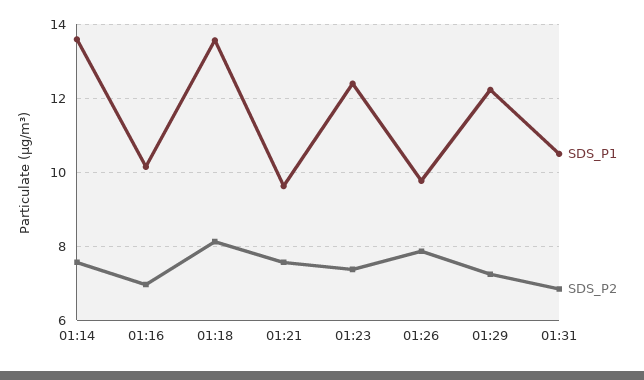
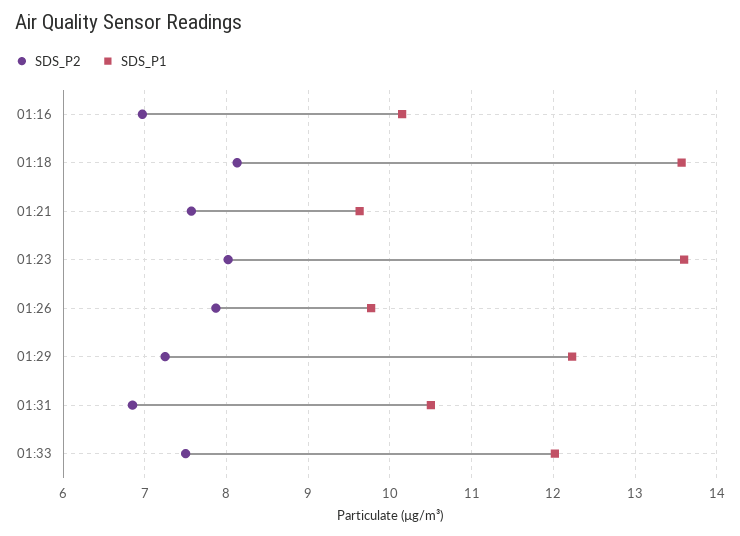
SDS_P1, 01:14: 13.6 -> none
SDS_P2, 01:14: 7.6 -> none
SDS_P1, 01:23: 12.4 -> 13.6
SDS_P2, 01:23: 7.4 -> 8
SDS_P2, 01:33: none -> 7.5
SDS_P1, 01:33: none -> 12

